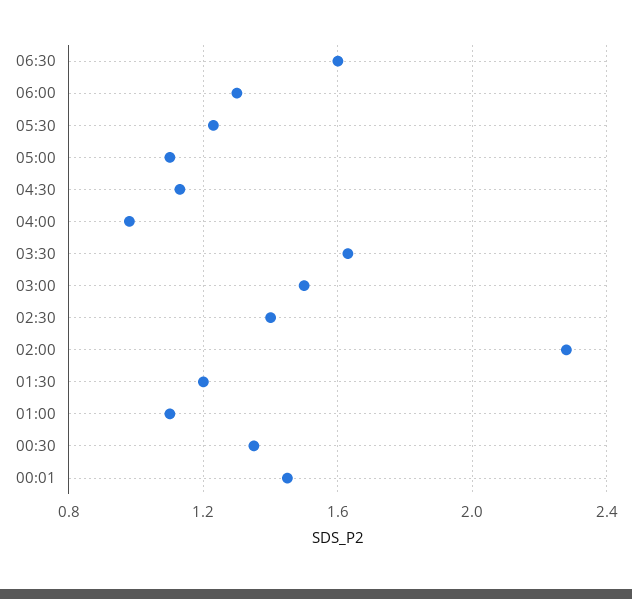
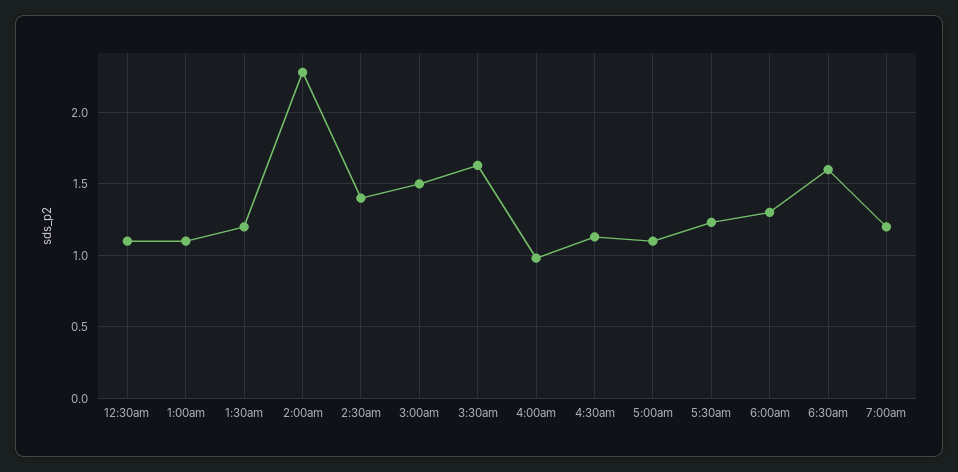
00:30: 1.35 -> 1.1
00:01: 1.45 -> none
7:00am: none -> 1.2

